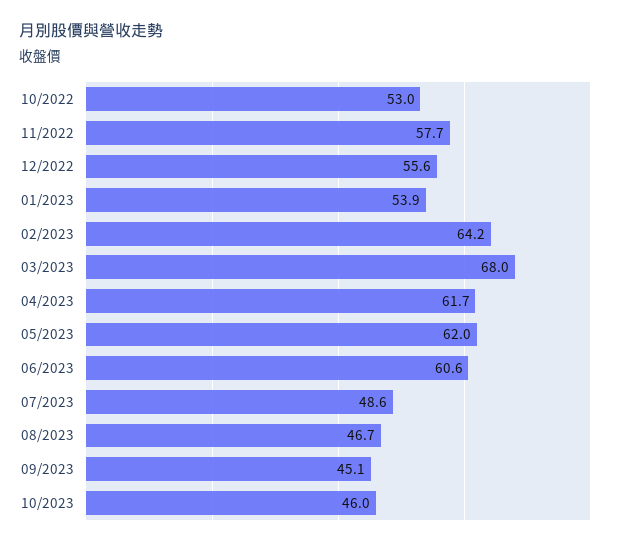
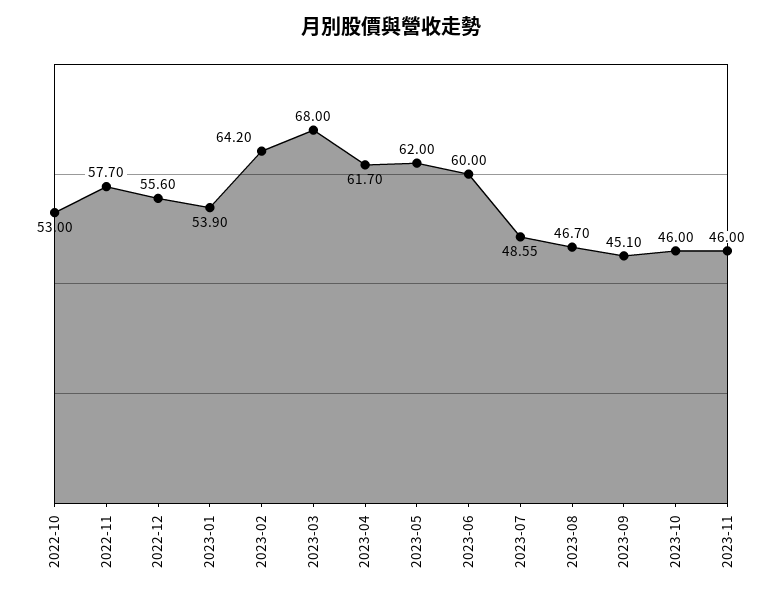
06/2023: 60.6 -> 60
2023-11: none -> 46

